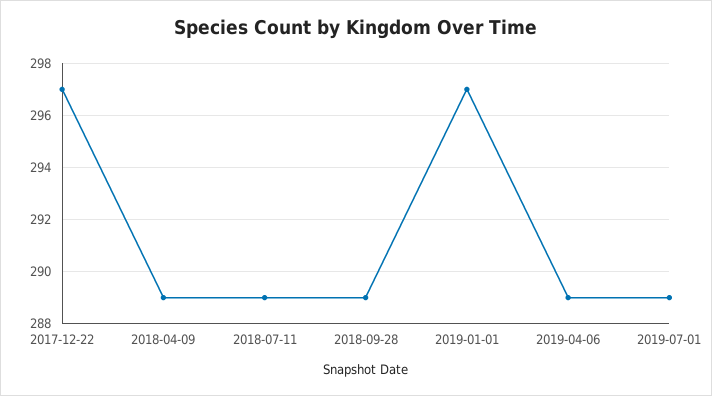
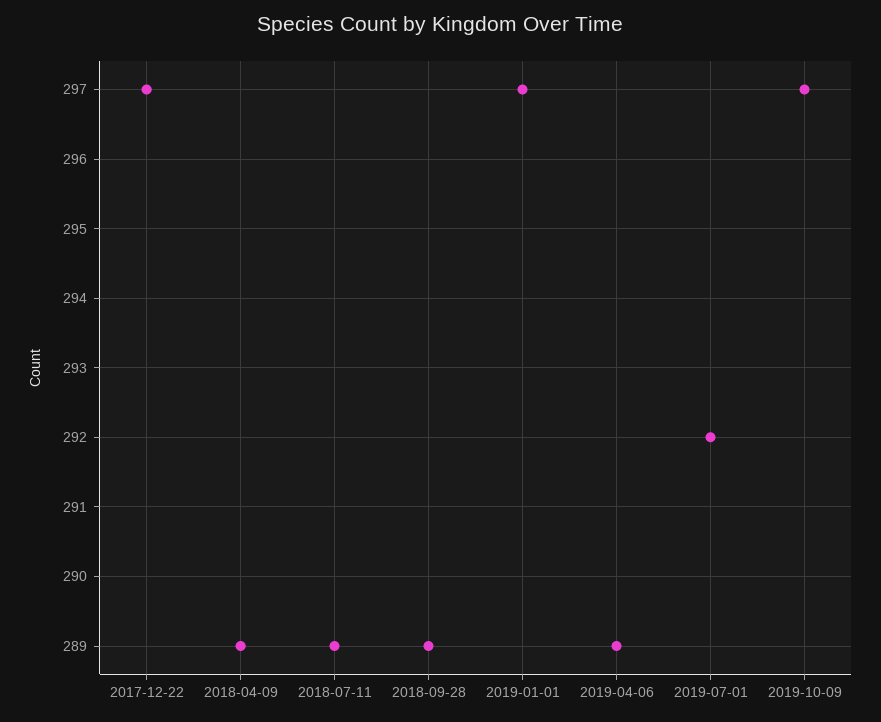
2019-07-01: 289 -> 292
2019-10-09: none -> 297

